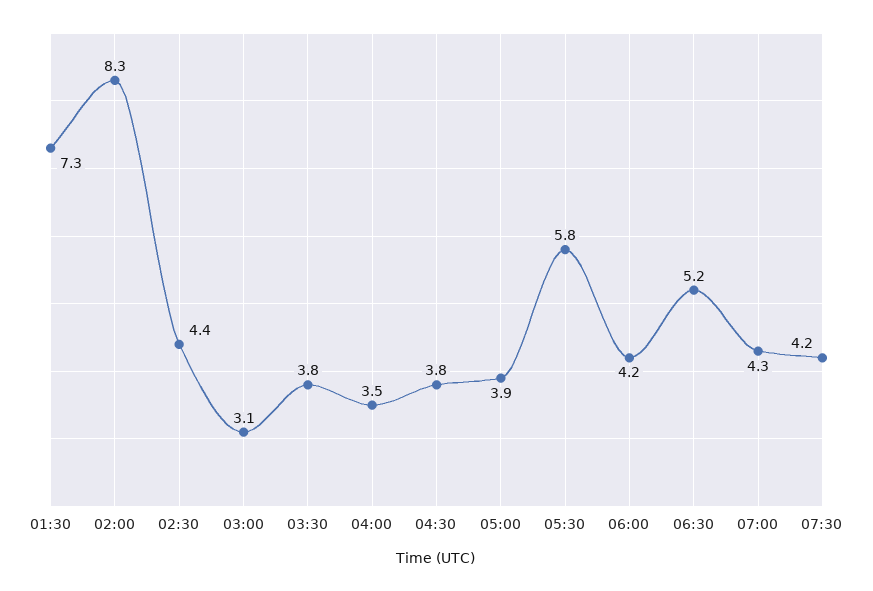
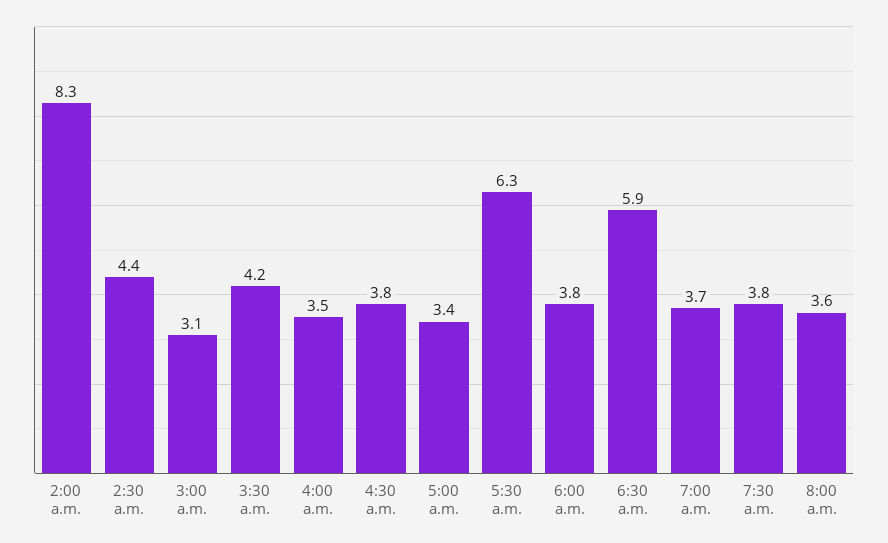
01:30: 7.3 -> none
03:30: 3.8 -> 4.2
05:00: 3.9 -> 3.4
05:30: 5.8 -> 6.3
06:00: 4.2 -> 3.8
06:30: 5.2 -> 5.9
07:00: 4.3 -> 3.7
07:30: 4.2 -> 3.8
8:00 a.m.: none -> 3.6

